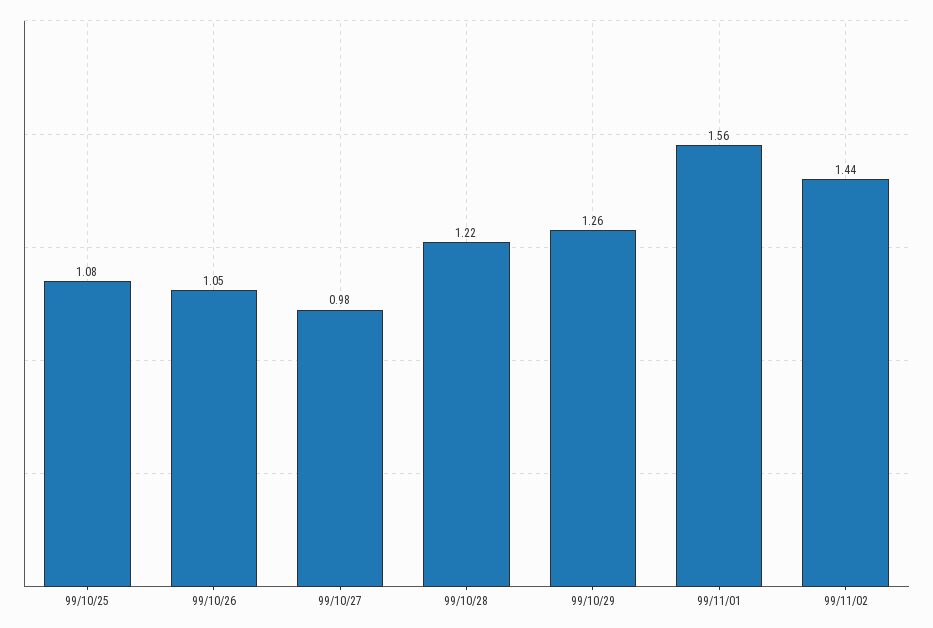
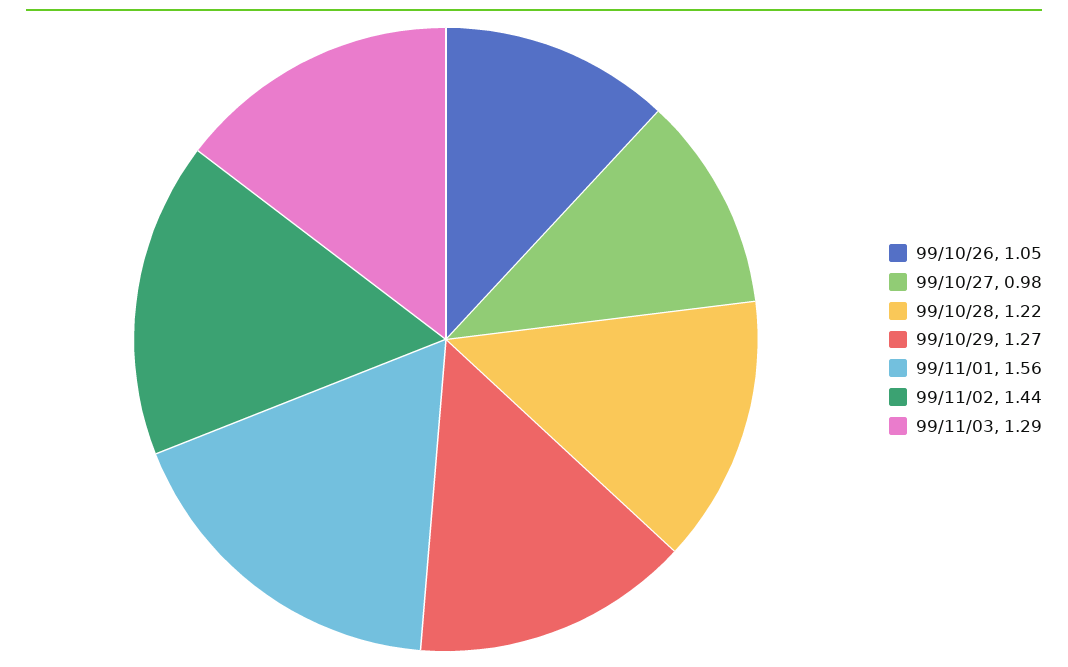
99/10/25: 1.08 -> none
99/10/29: 1.26 -> 1.27
99/11/03: none -> 1.29

